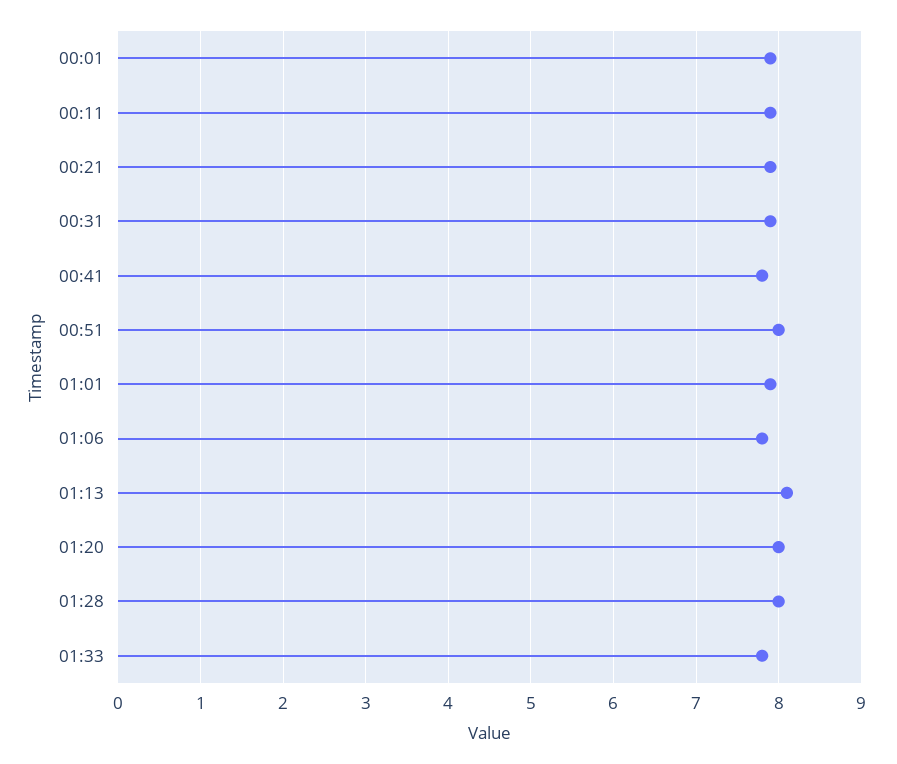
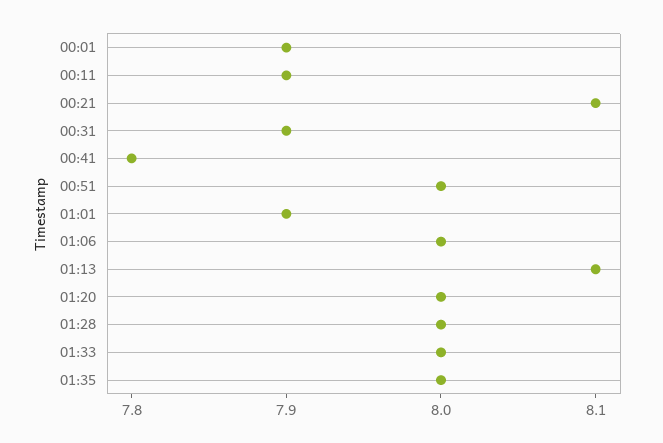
00:21: 7.9 -> 8.1
01:06: 7.8 -> 8
01:33: 7.8 -> 8
01:35: none -> 8

